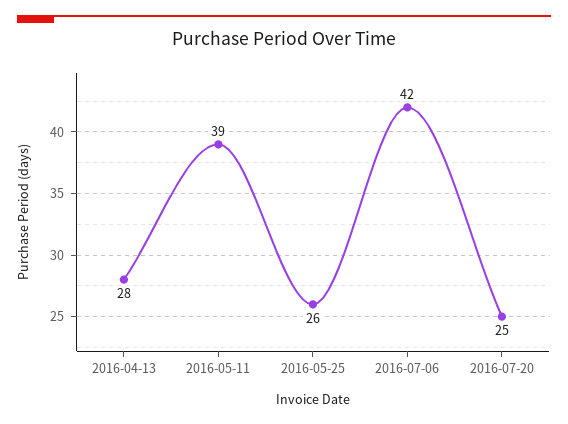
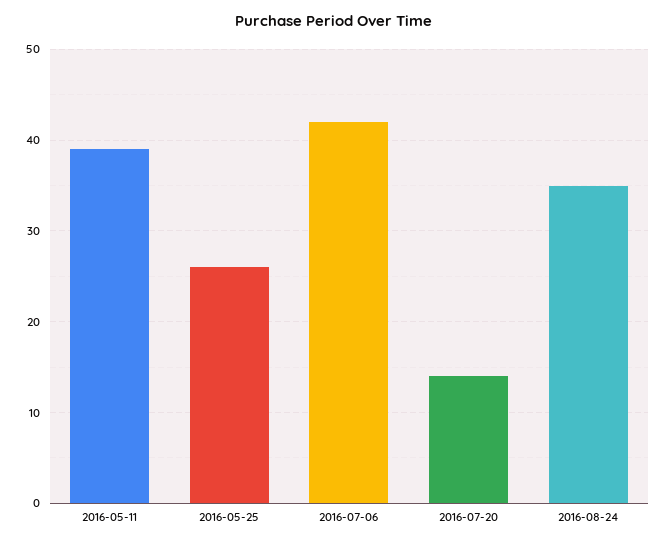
2016-04-13: 28 -> none
2016-07-20: 25 -> 14
2016-08-24: none -> 35

